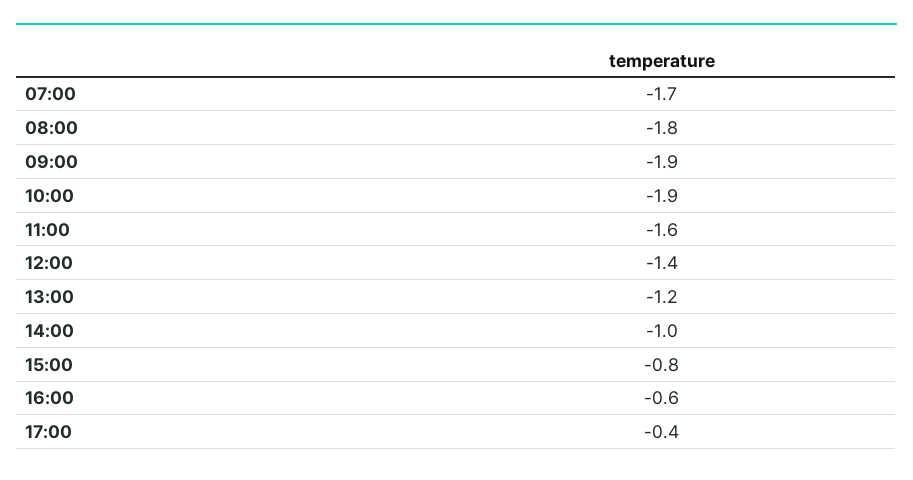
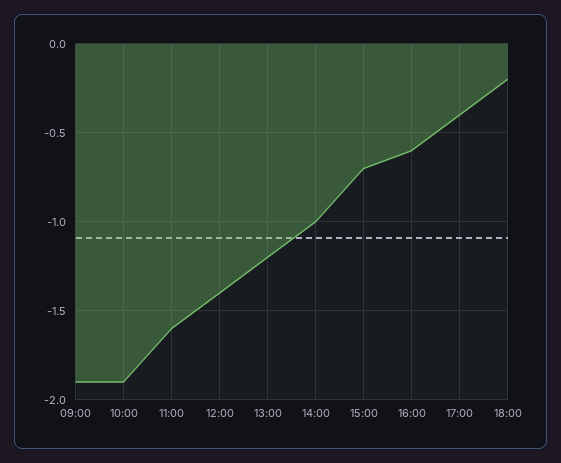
07:00: -1.7 -> none
08:00: -1.8 -> none
15:00: -0.8 -> -0.7
18:00: none -> -0.2

